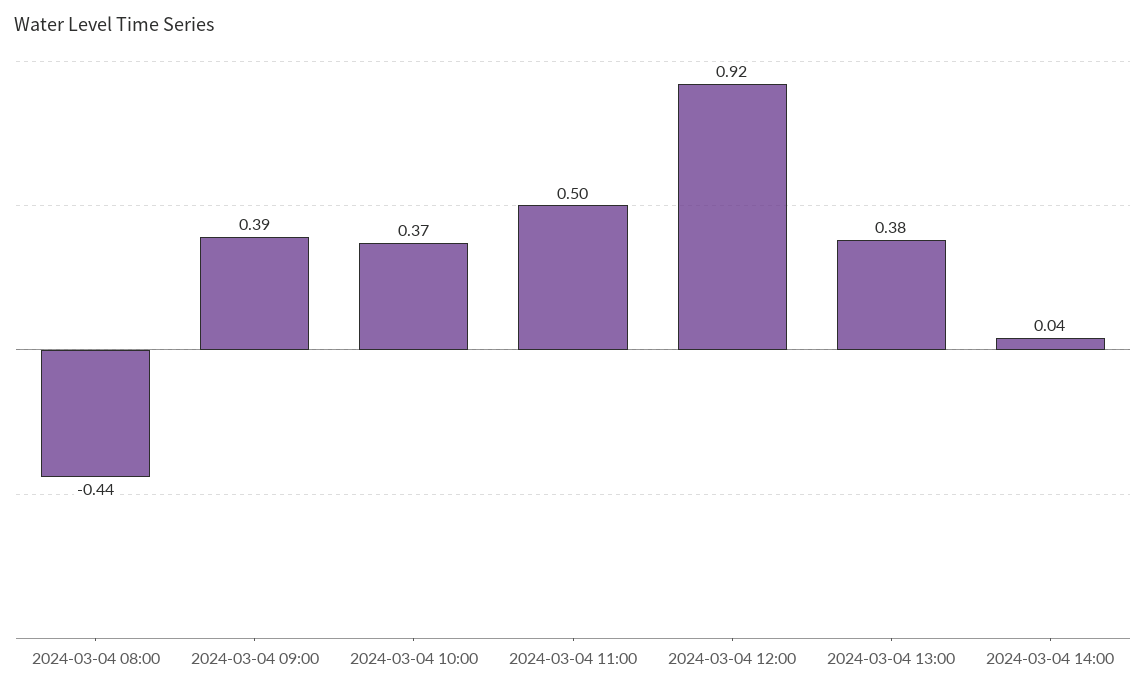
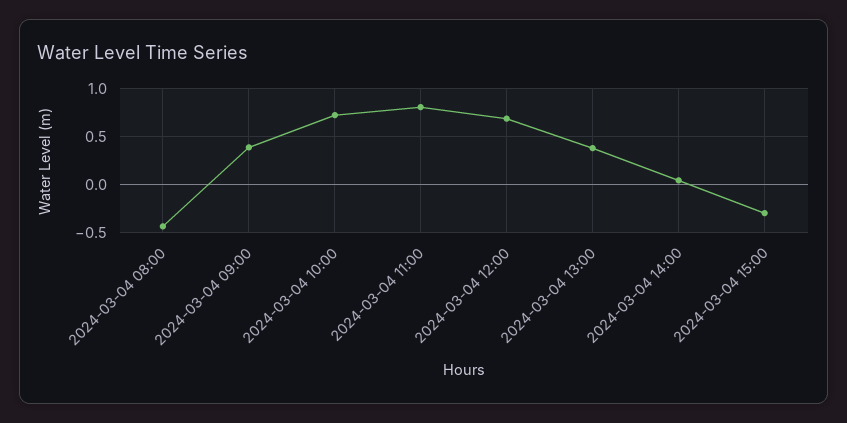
2024-03-04 10:00: 0.37 -> 0.7
2024-03-04 11:00: 0.5 -> 0.8
2024-03-04 12:00: 0.92 -> 0.7
2024-03-04 15:00: none -> -0.3

